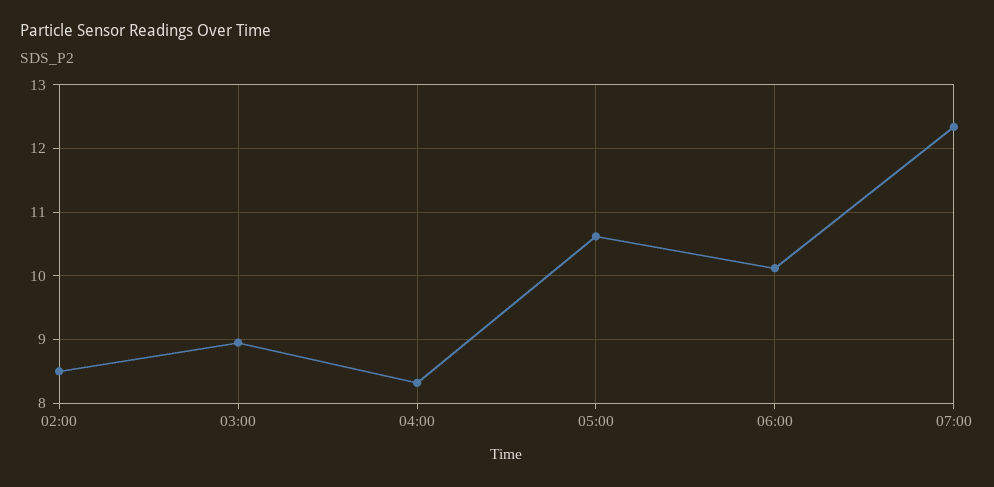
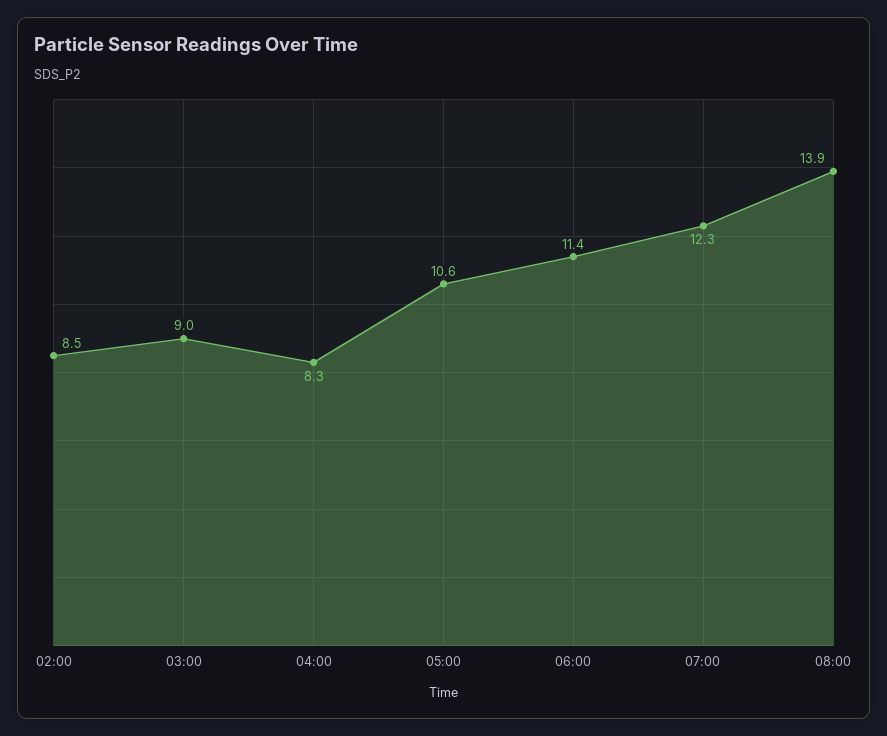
06:00: 10.1 -> 11.4
08:00: none -> 13.9

